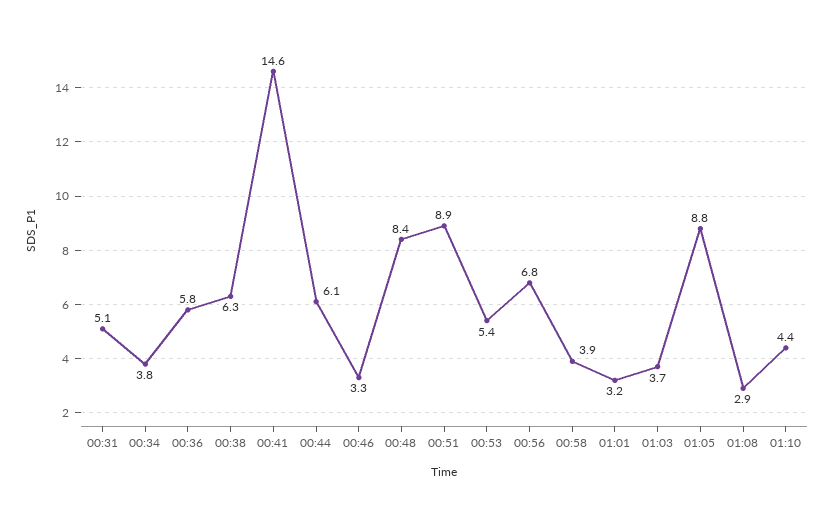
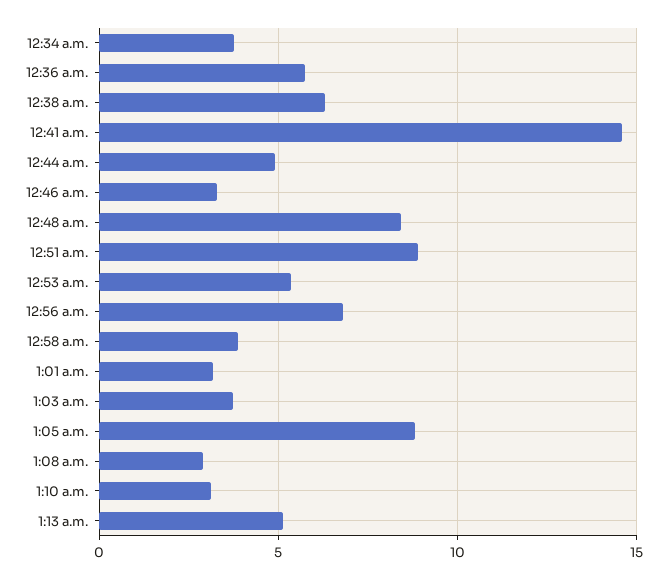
00:31: 5.1 -> none
00:44: 6.1 -> 5
01:10: 4.4 -> 3
1:13 a.m.: none -> 5

